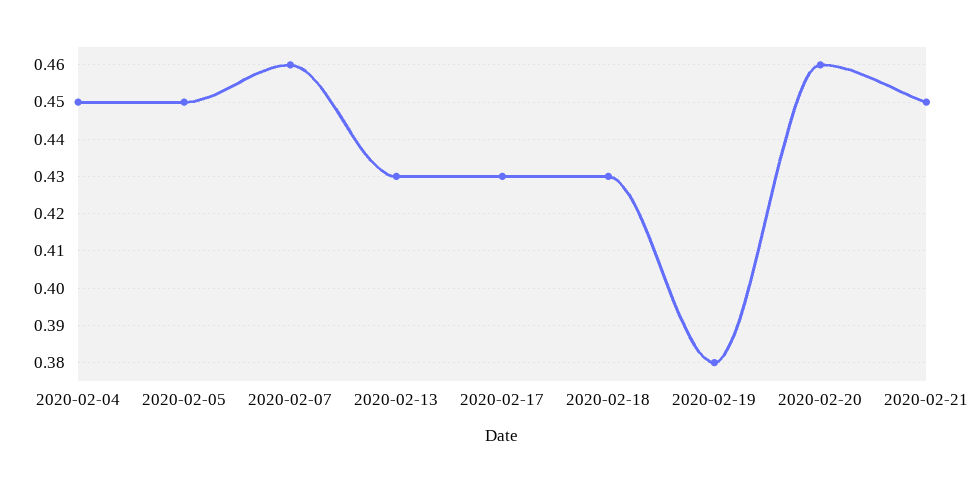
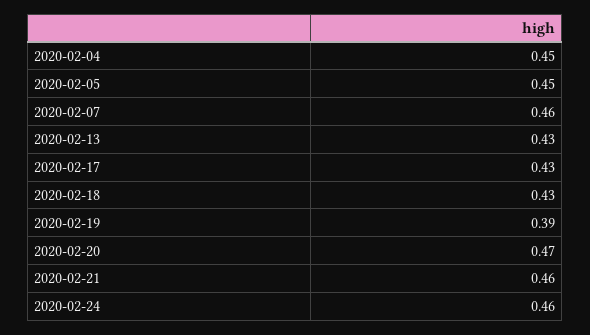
2020-02-19: 0.38 -> 0.39
2020-02-20: 0.46 -> 0.47
2020-02-21: 0.45 -> 0.46
2020-02-24: none -> 0.46

